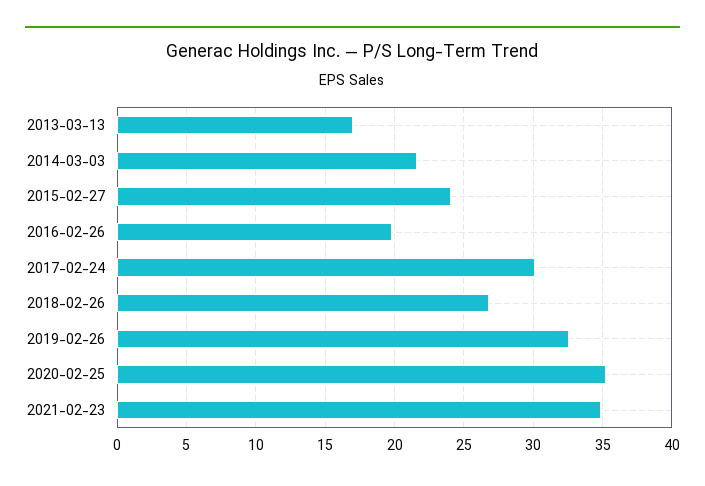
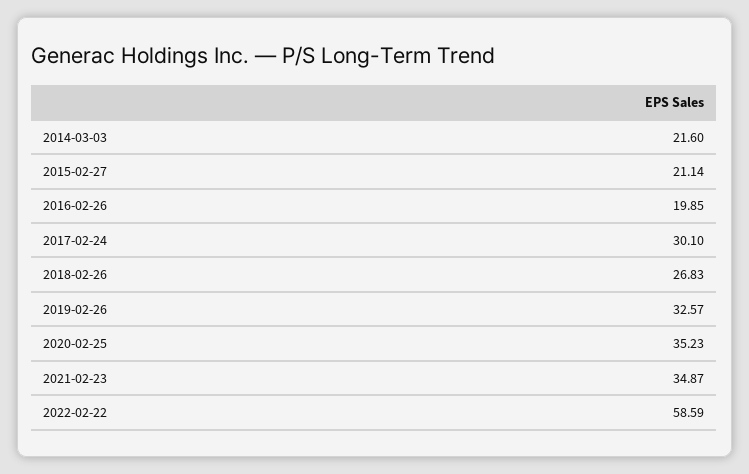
2013-03-13: 17 -> none
2015-02-27: 24 -> 21.14
2022-02-22: none -> 58.59

